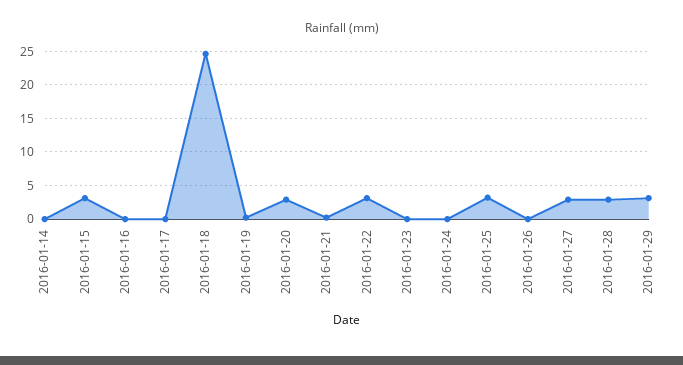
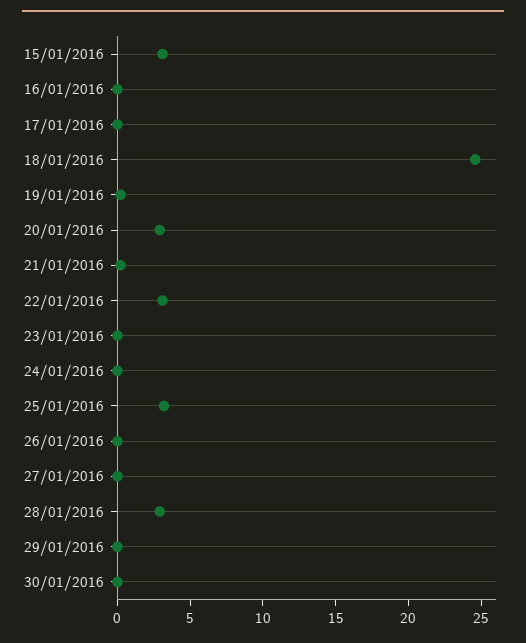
2016-01-14: 0 -> none
2016-01-27: 3 -> 0
2016-01-29: 3 -> 0
30/01/2016: none -> 0

